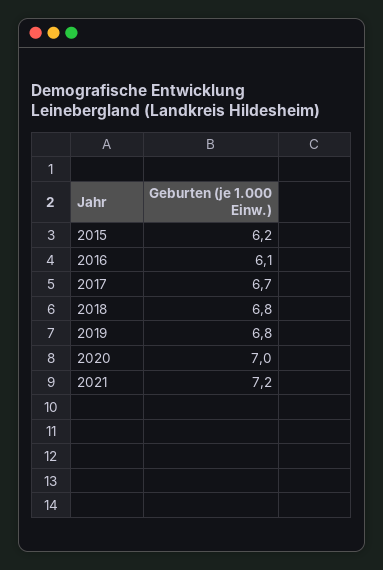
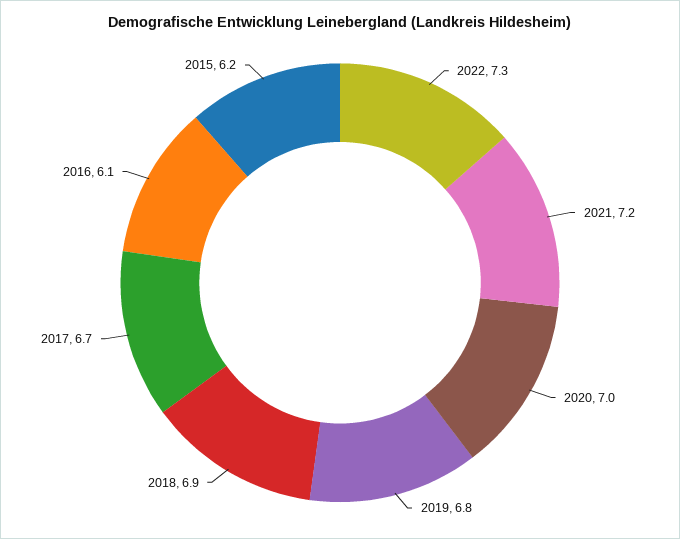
2018: 6.8 -> 6.9
2022: none -> 7.3

